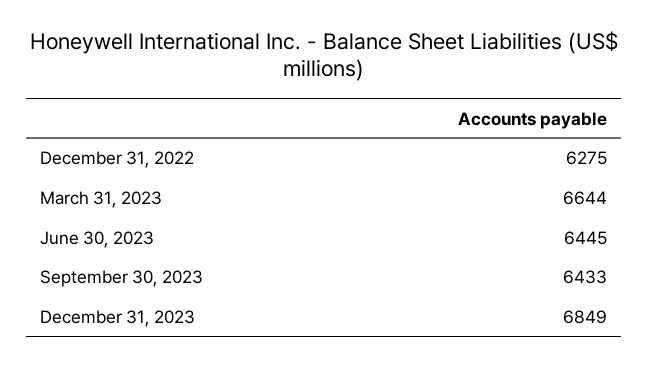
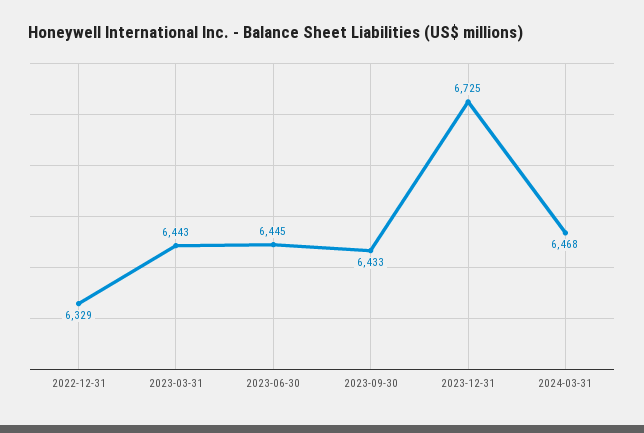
December 31, 2022: 6275 -> 6329
March 31, 2023: 6644 -> 6443
December 31, 2023: 6849 -> 6725
2024-03-31: none -> 6468

